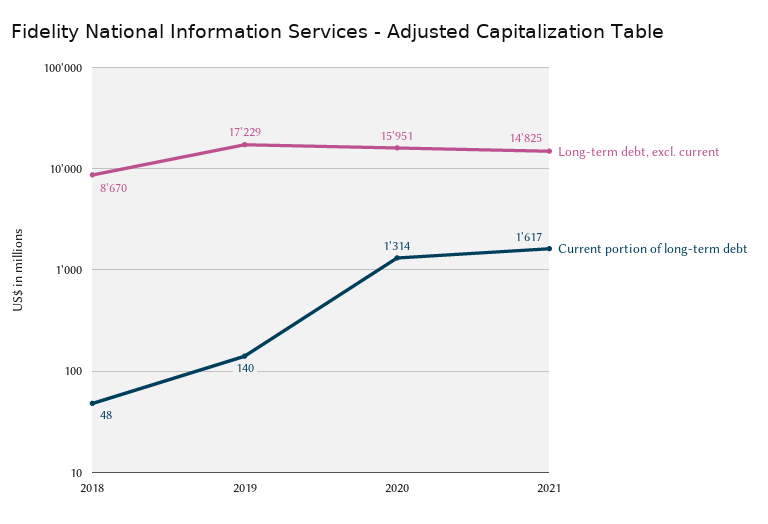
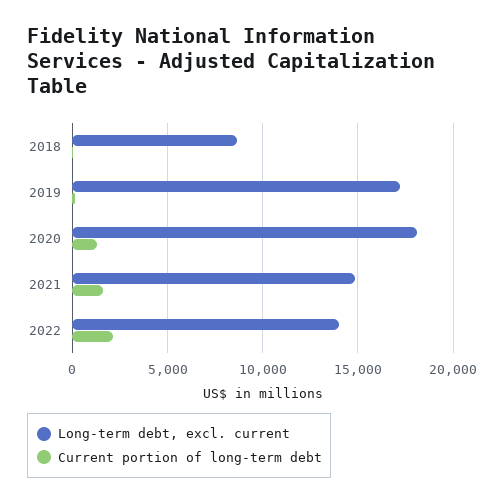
Long-term debt, excl. current, 2020: 15951 -> 18000
Long-term debt, excl. current, 2022: none -> 14000
Current portion of long-term debt, 2022: none -> 2000

